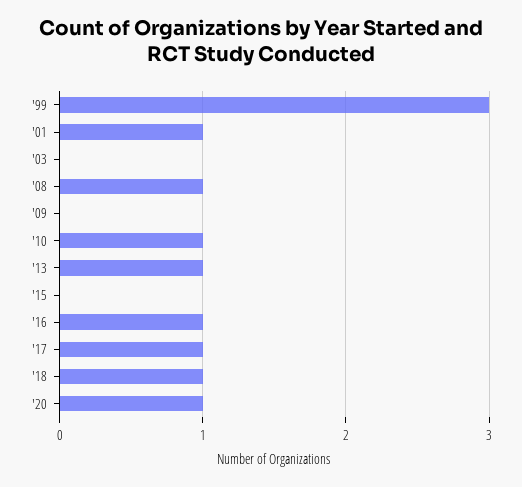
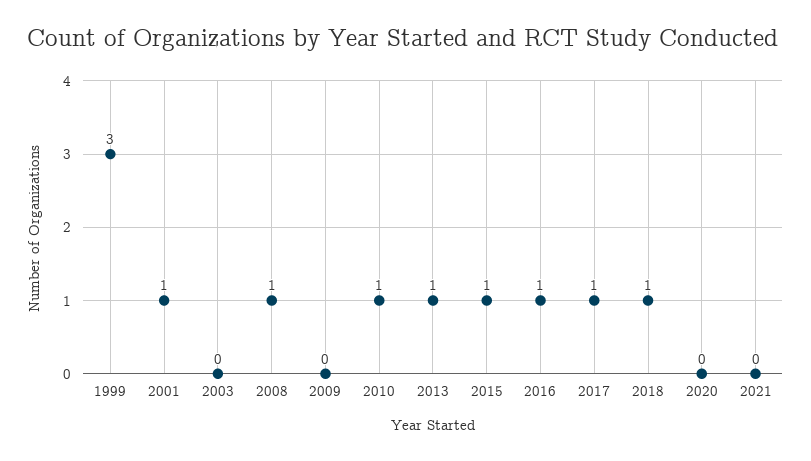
'15: 0 -> 1
'20: 1 -> 0
2021: none -> 0

